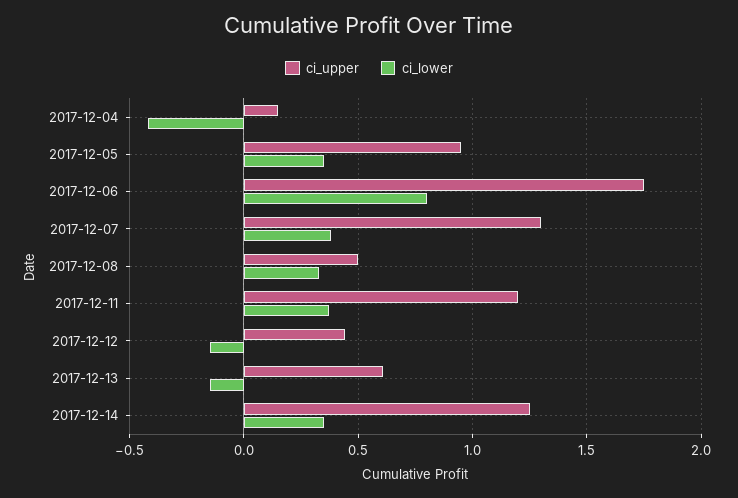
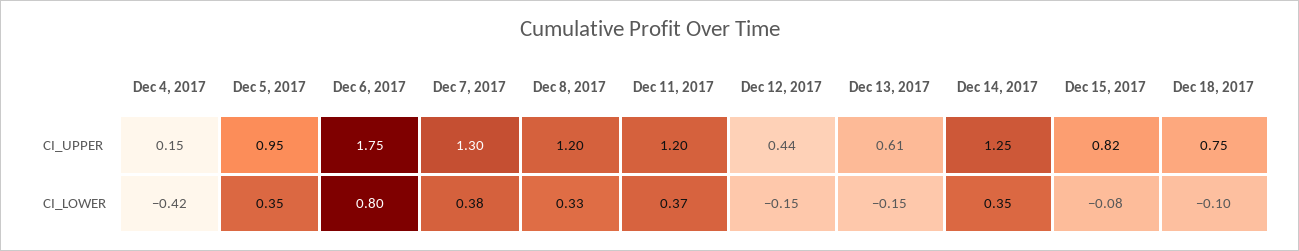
ci_upper, 2017-12-08: 0.5 -> 1.2
ci_upper, Dec 15, 2017: none -> 0.82
ci_upper, Dec 18, 2017: none -> 0.75
ci_lower, Dec 15, 2017: none -> -0.08
ci_lower, Dec 18, 2017: none -> -0.1

